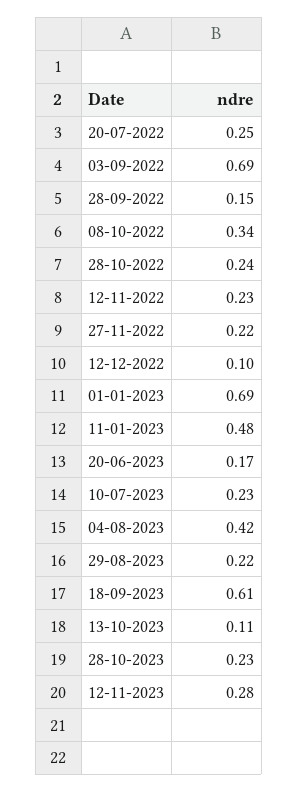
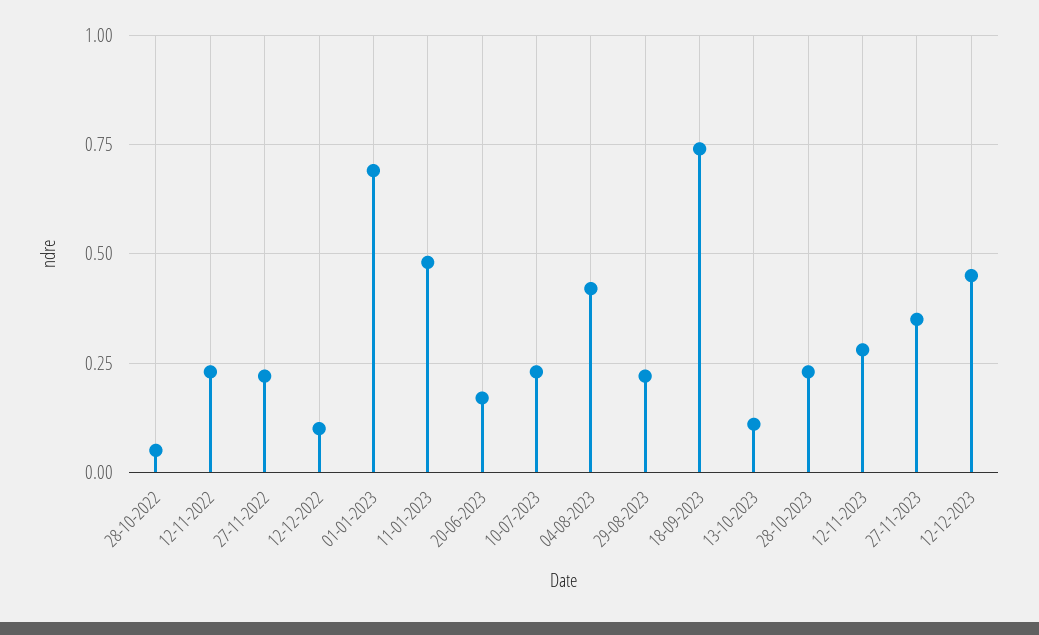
20-07-2022: 0.25 -> none
03-09-2022: 0.69 -> none
28-09-2022: 0.15 -> none
08-10-2022: 0.34 -> none
28-10-2022: 0.24 -> 0.05
18-09-2023: 0.61 -> 0.75
27-11-2023: none -> 0.35
12-12-2023: none -> 0.45

